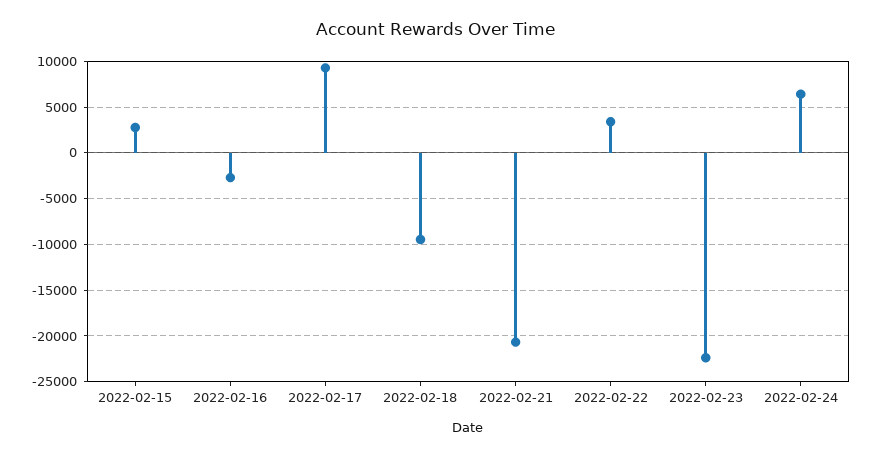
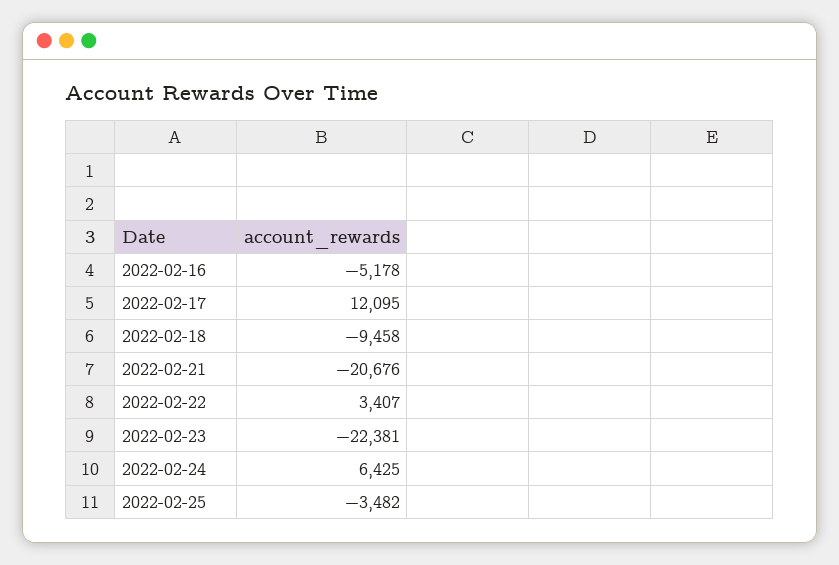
2022-02-15: 3000 -> none
2022-02-16: -3000 -> -5178
2022-02-17: 9000 -> 12095
2022-02-25: none -> -3482

